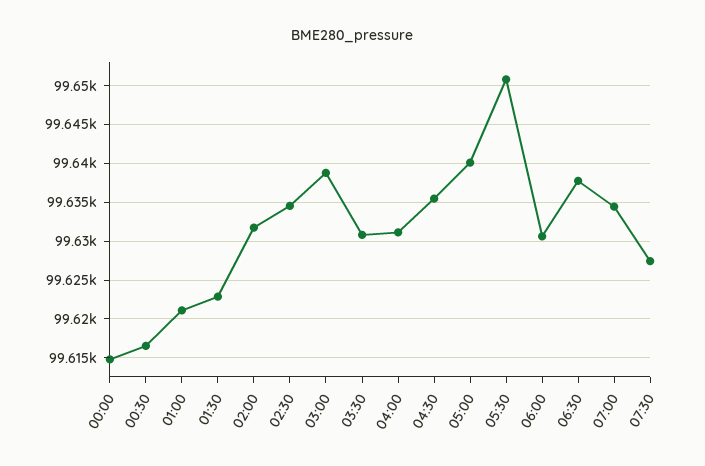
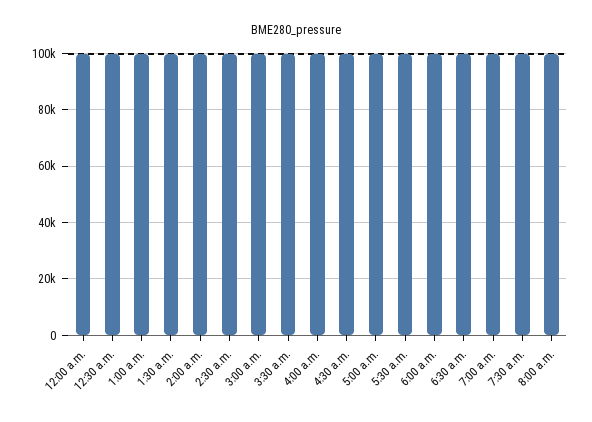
8:00 a.m.: none -> 100000

